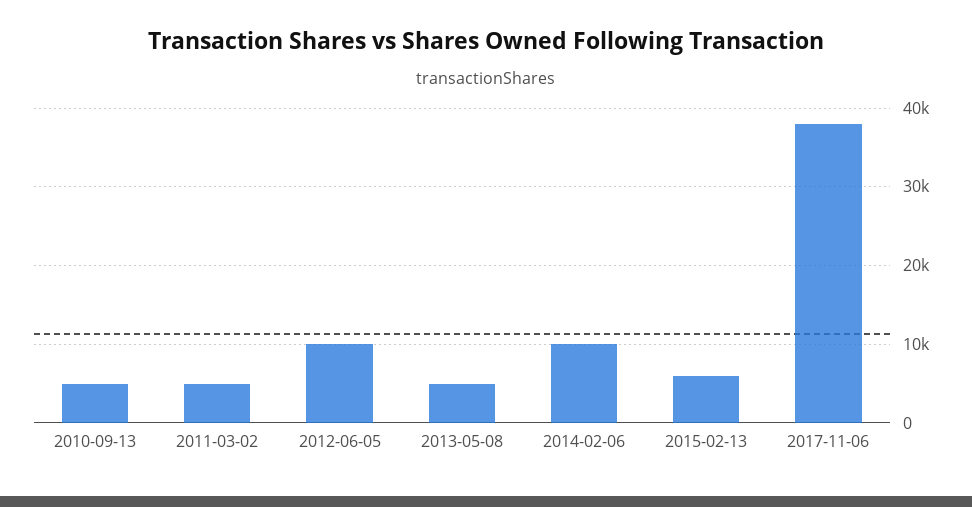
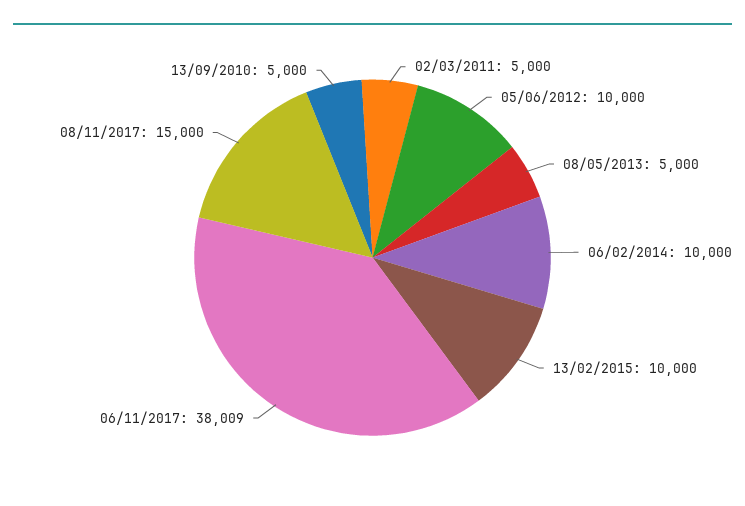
2015-02-13: 6000 -> 10000
08/11/2017: none -> 15000

